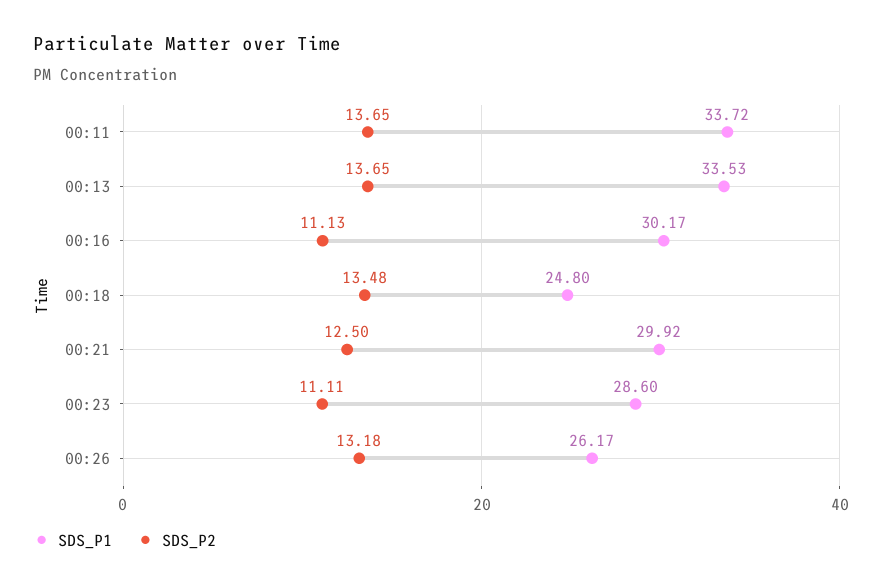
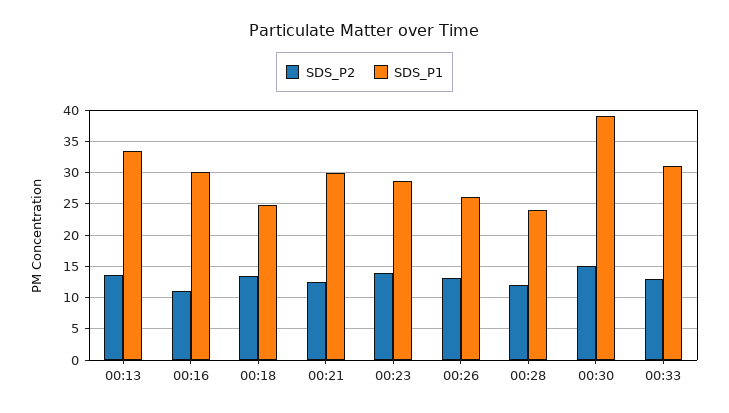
SDS_P1, 00:11: 33.72 -> none
SDS_P2, 00:11: 13.65 -> none
SDS_P2, 00:23: 11.11 -> 14
SDS_P2, 00:28: none -> 12
SDS_P1, 00:28: none -> 24
SDS_P2, 00:30: none -> 15
SDS_P1, 00:30: none -> 39
SDS_P2, 00:33: none -> 13
SDS_P1, 00:33: none -> 31

